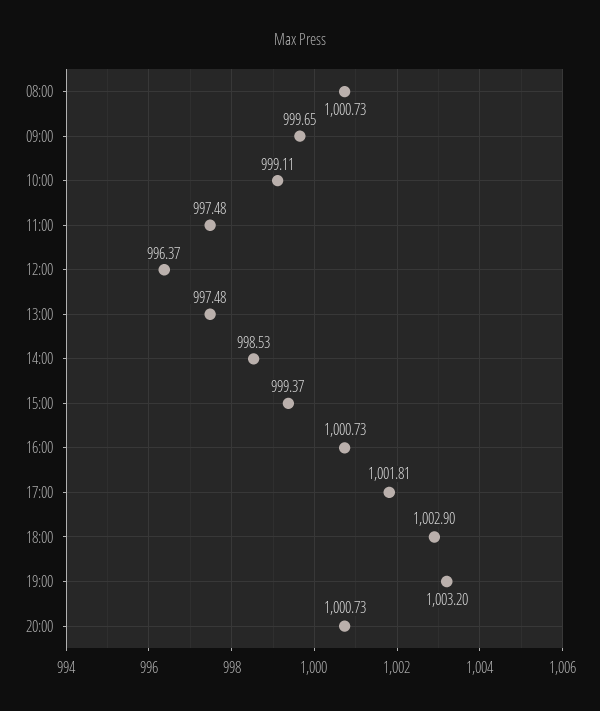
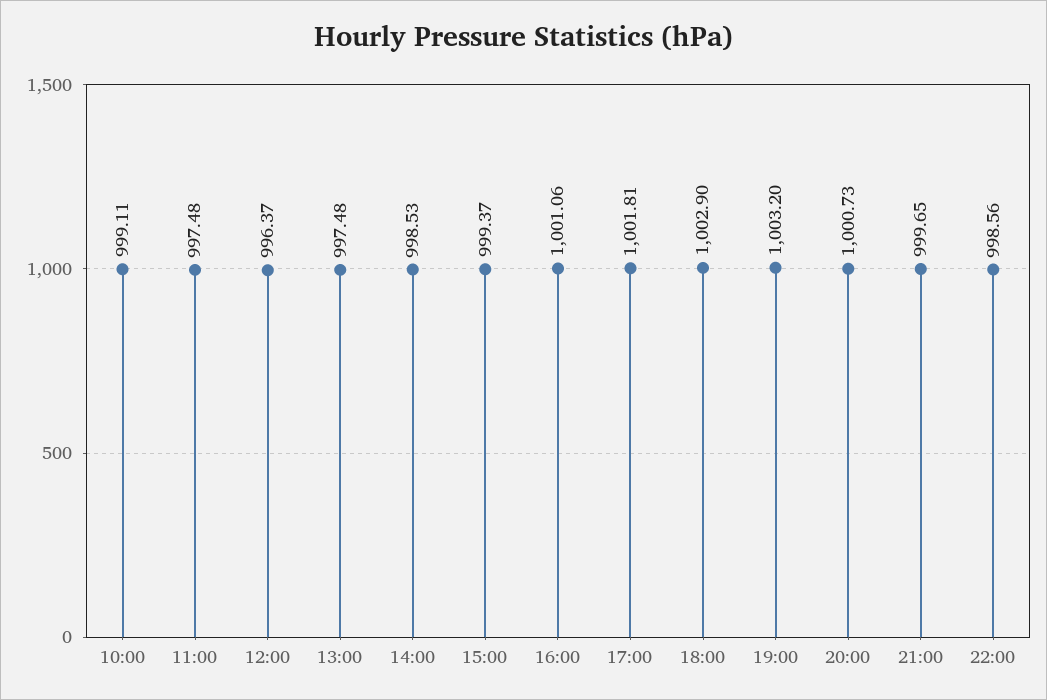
08:00: 1000.73 -> none
09:00: 999.65 -> none
16:00: 1000.73 -> 1001.06
21:00: none -> 999.65
22:00: none -> 998.56

